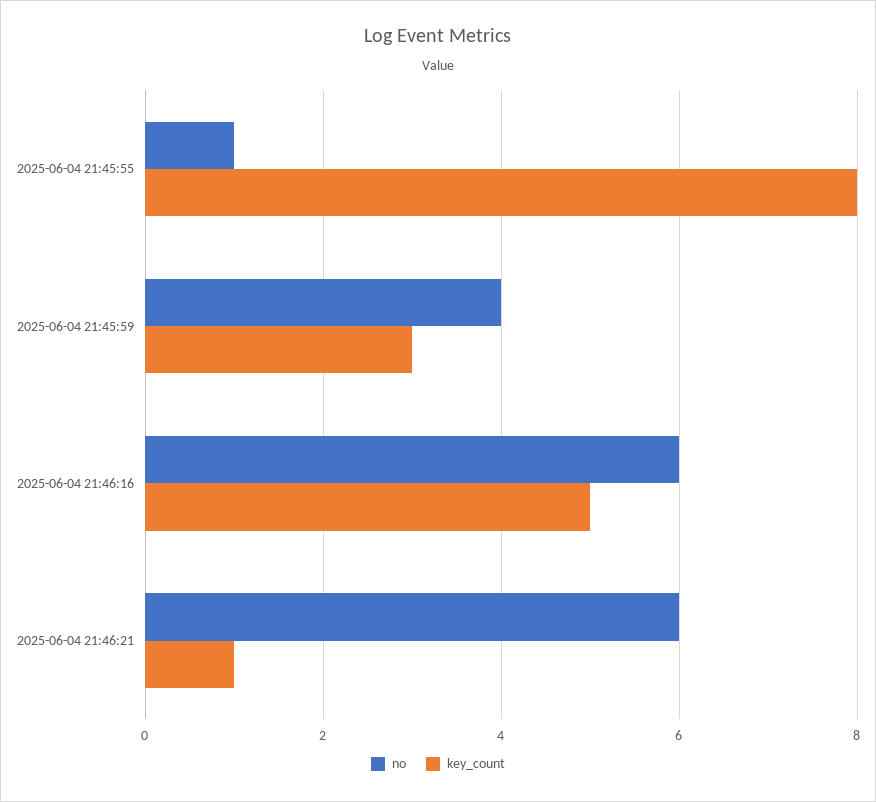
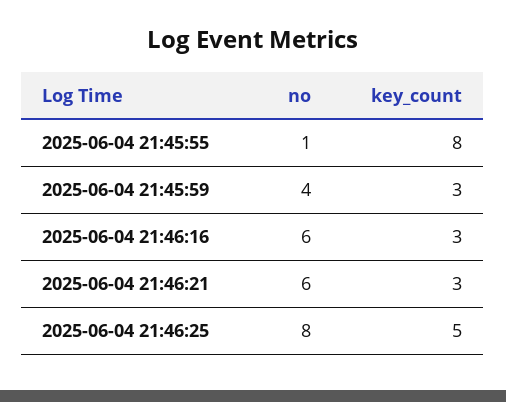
key_count, 2025-06-04 21:46:16: 5 -> 3
key_count, 2025-06-04 21:46:21: 1 -> 3
no, 2025-06-04 21:46:25: none -> 8
key_count, 2025-06-04 21:46:25: none -> 5

